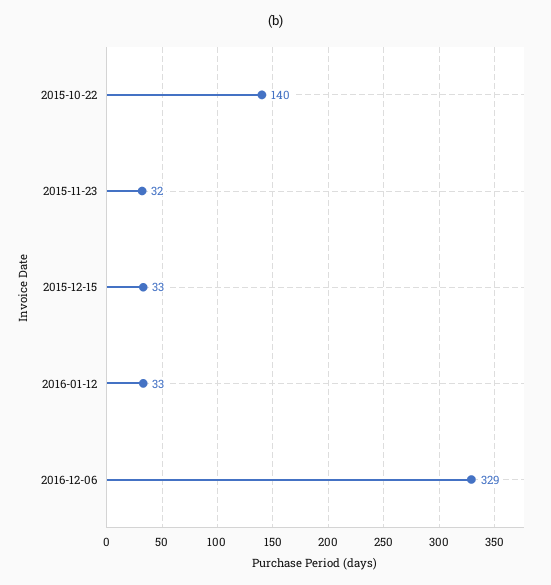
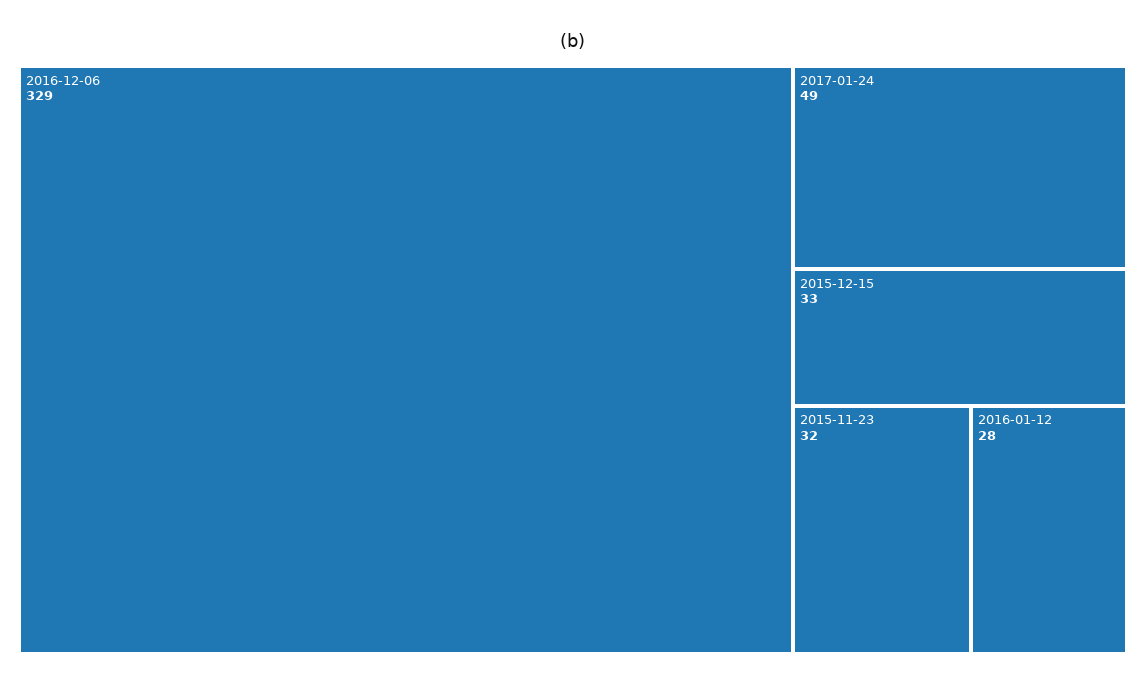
2015-10-22: 140 -> none
2016-01-12: 33 -> 28
2017-01-24: none -> 49

